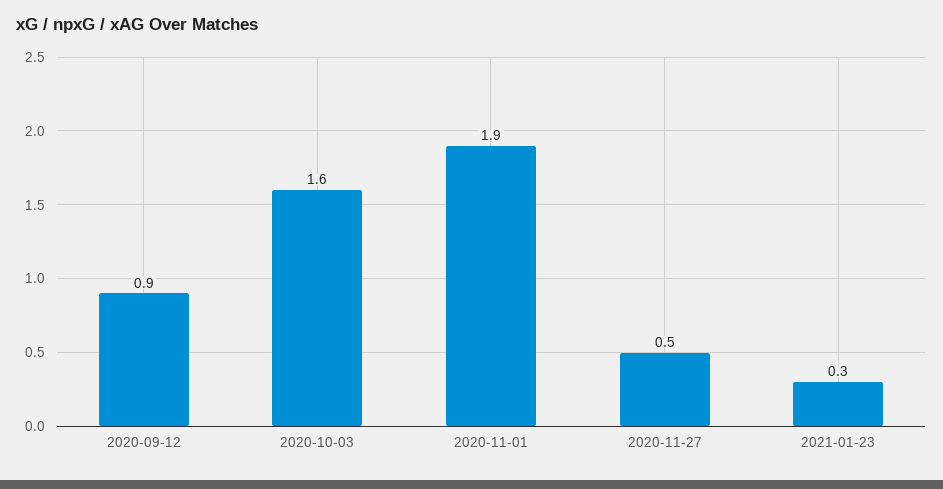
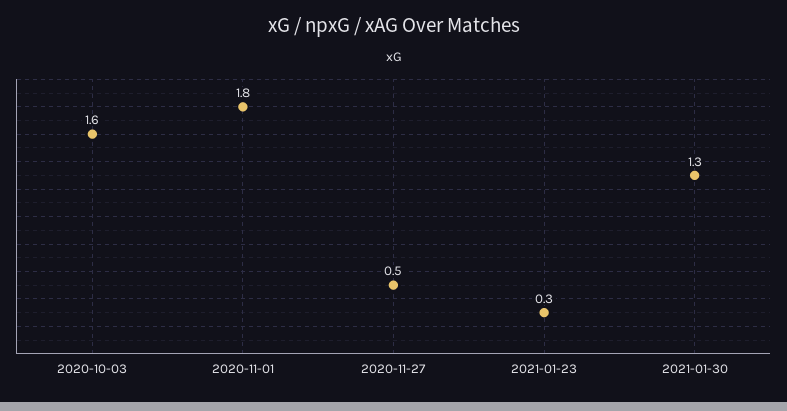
2020-09-12: 0.9 -> none
2020-11-01: 1.9 -> 1.8
2021-01-30: none -> 1.3

